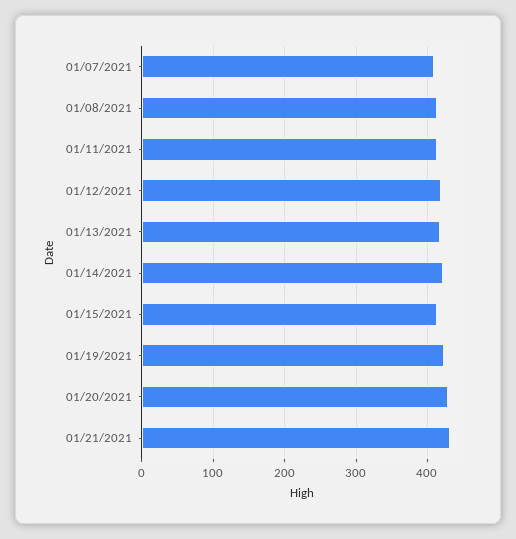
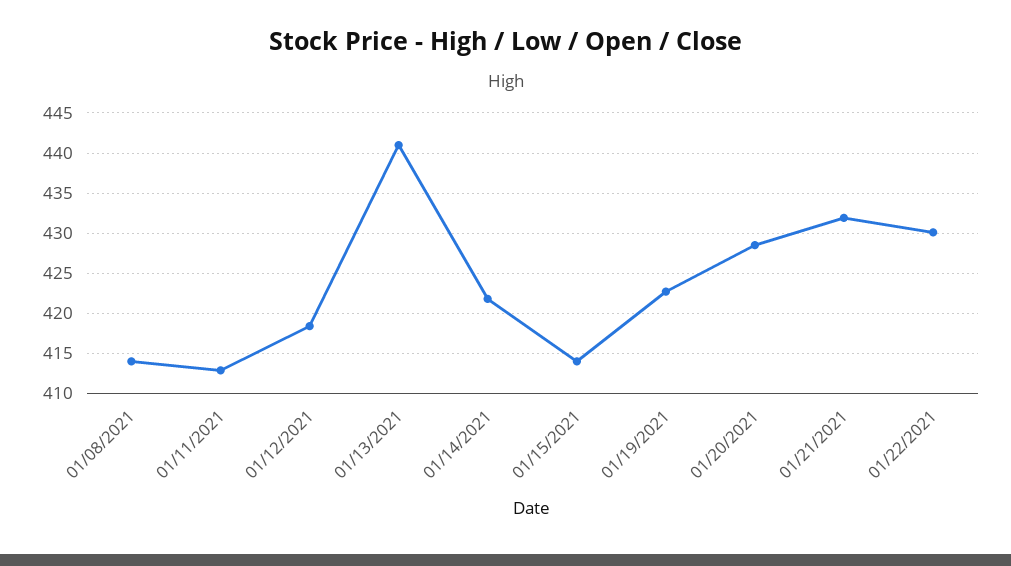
01/07/2021: 410 -> none
01/13/2021: 420 -> 441
01/22/2021: none -> 430

